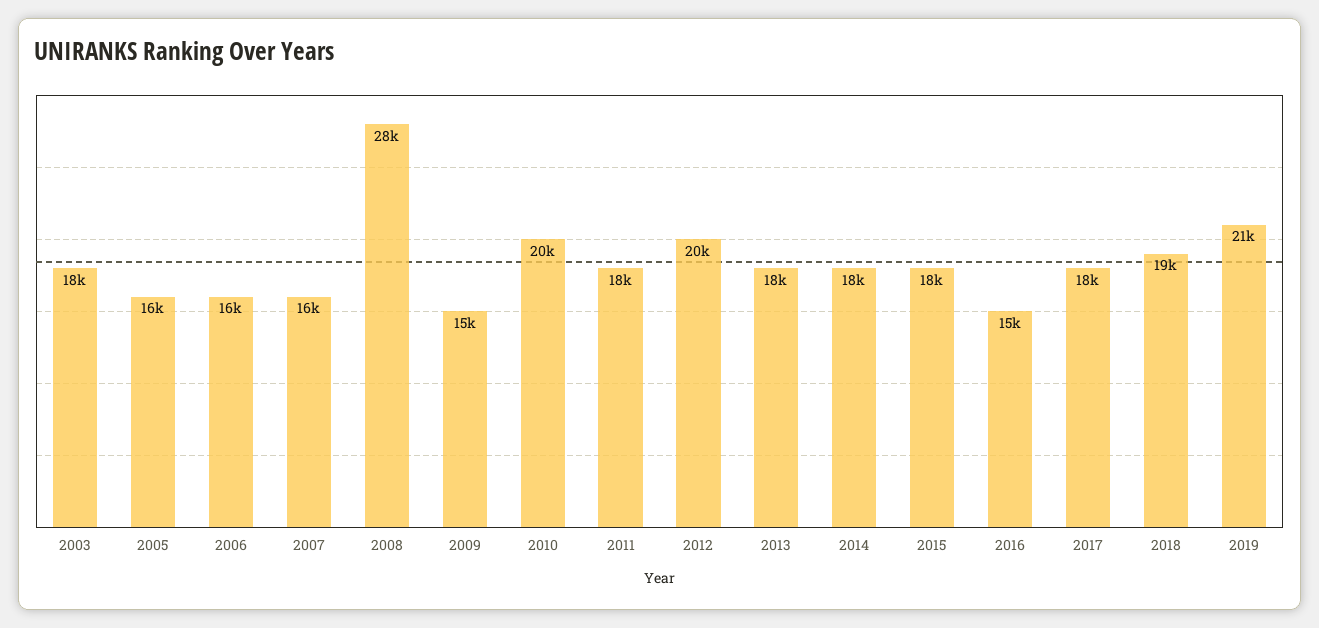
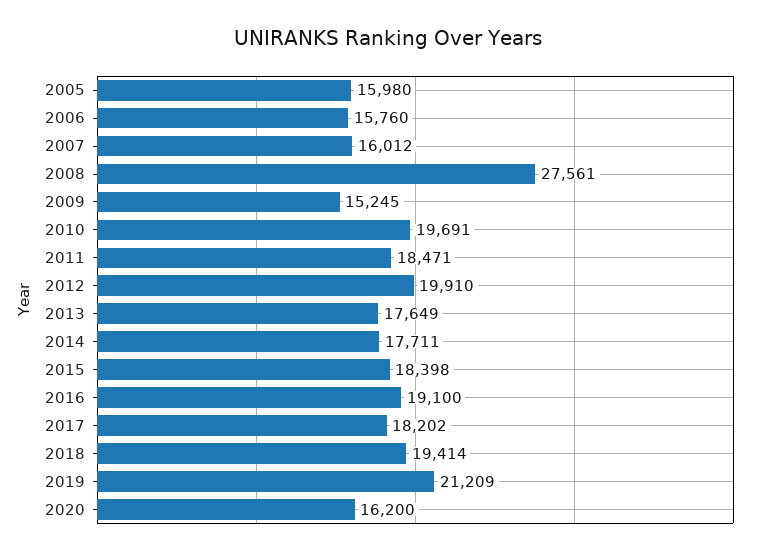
2003: 18000 -> none
2016: 15000 -> 19100
2020: none -> 16200

